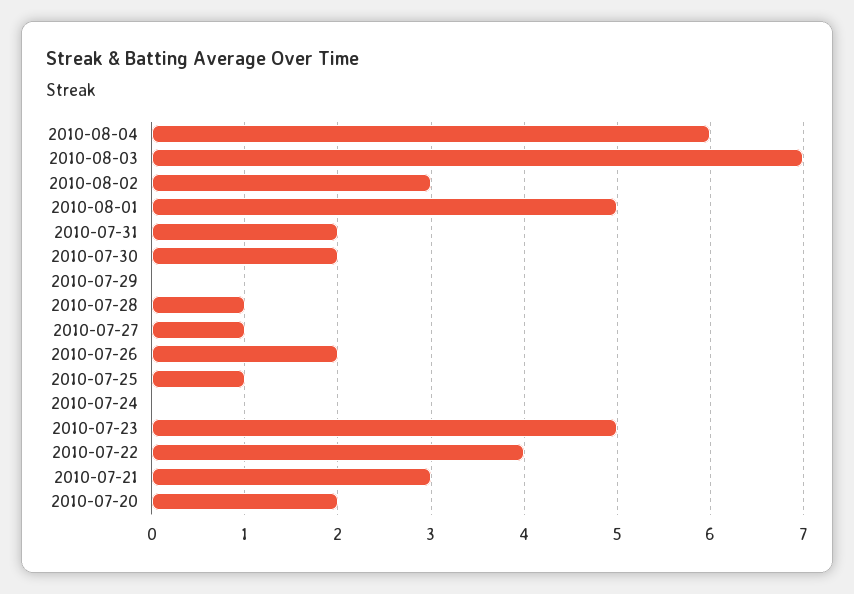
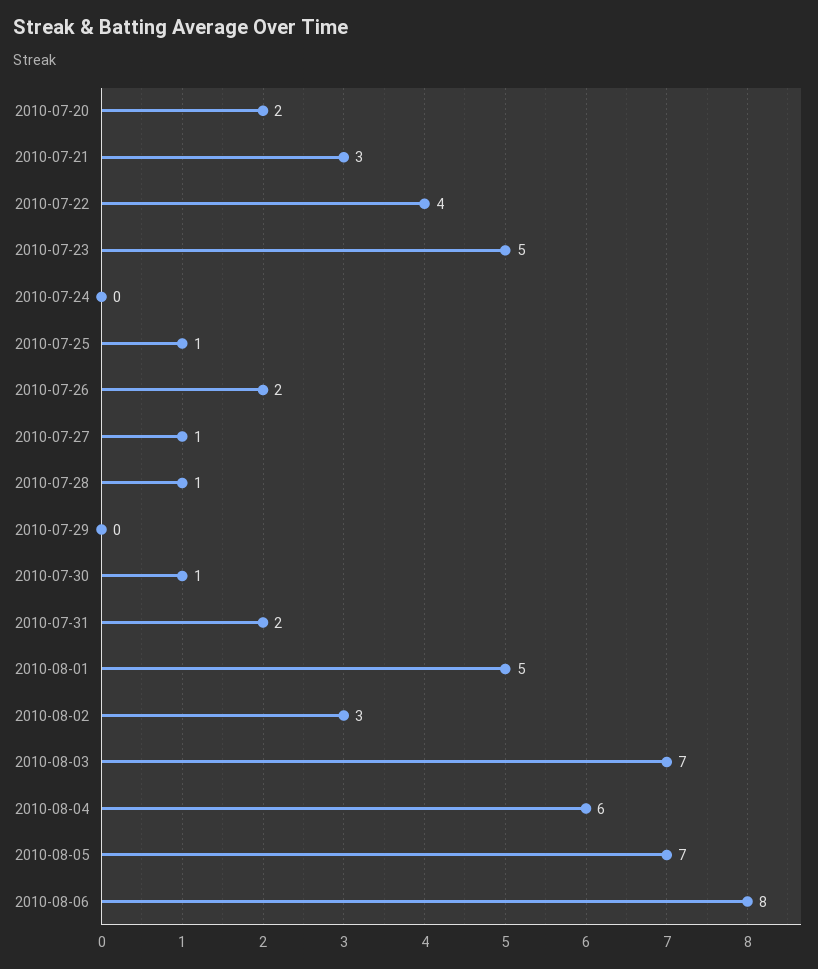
2010-07-30: 2 -> 1
2010-08-05: none -> 7
2010-08-06: none -> 8

